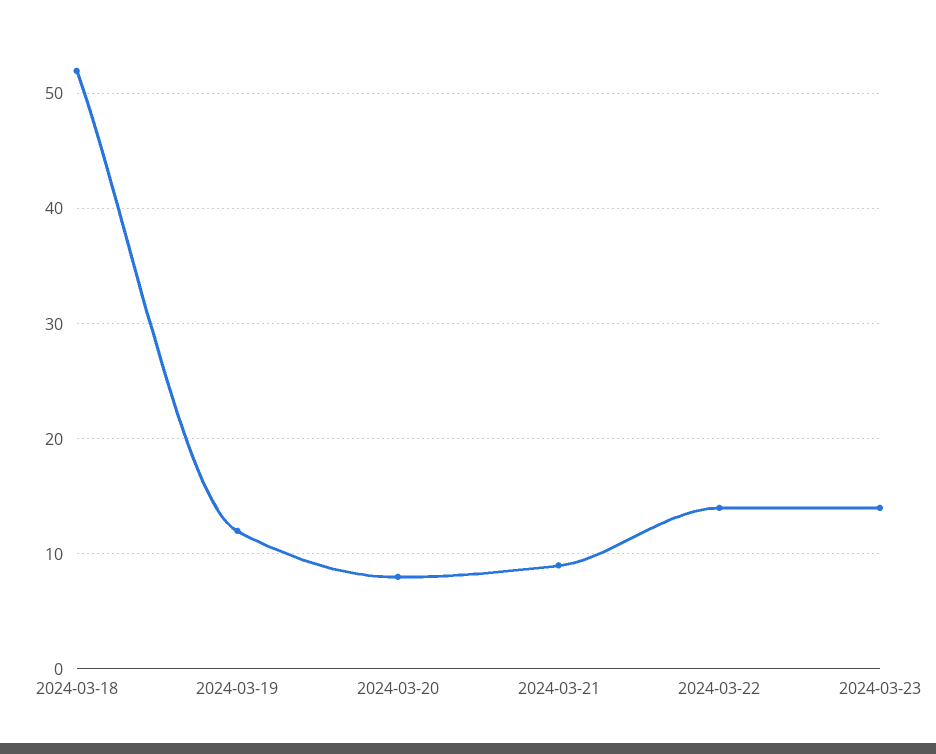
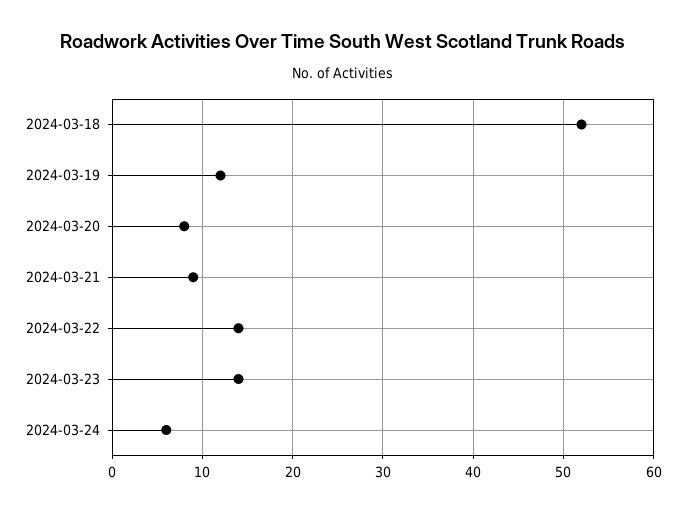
2024-03-24: none -> 6

